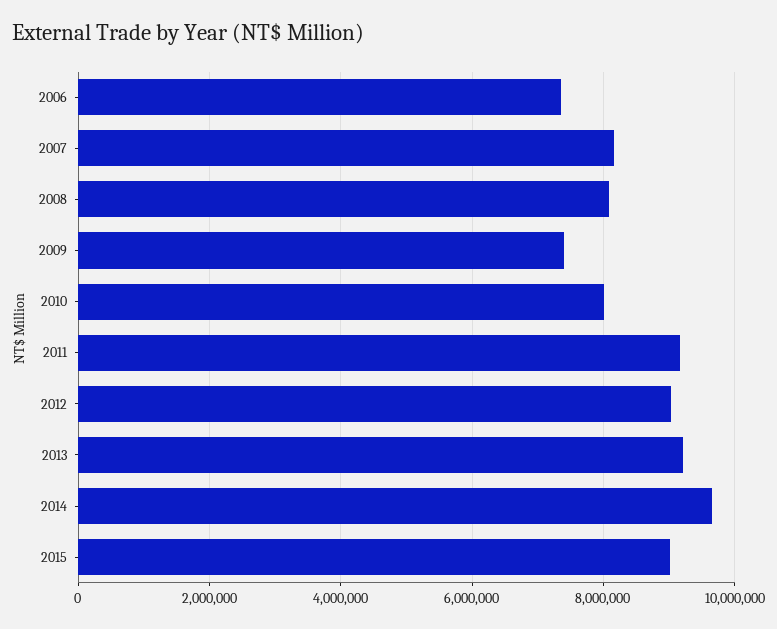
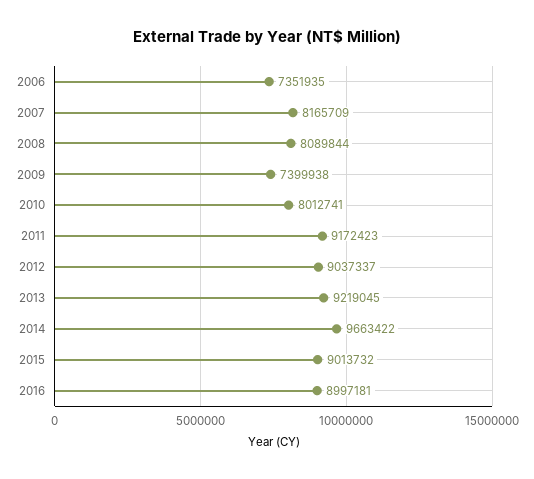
2016: none -> 8997181

